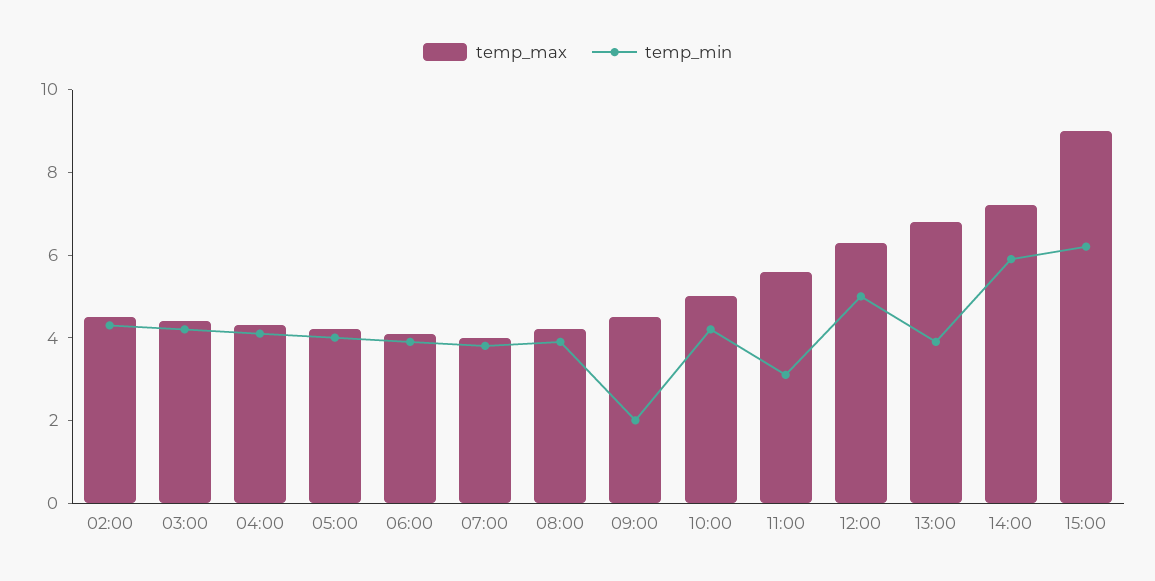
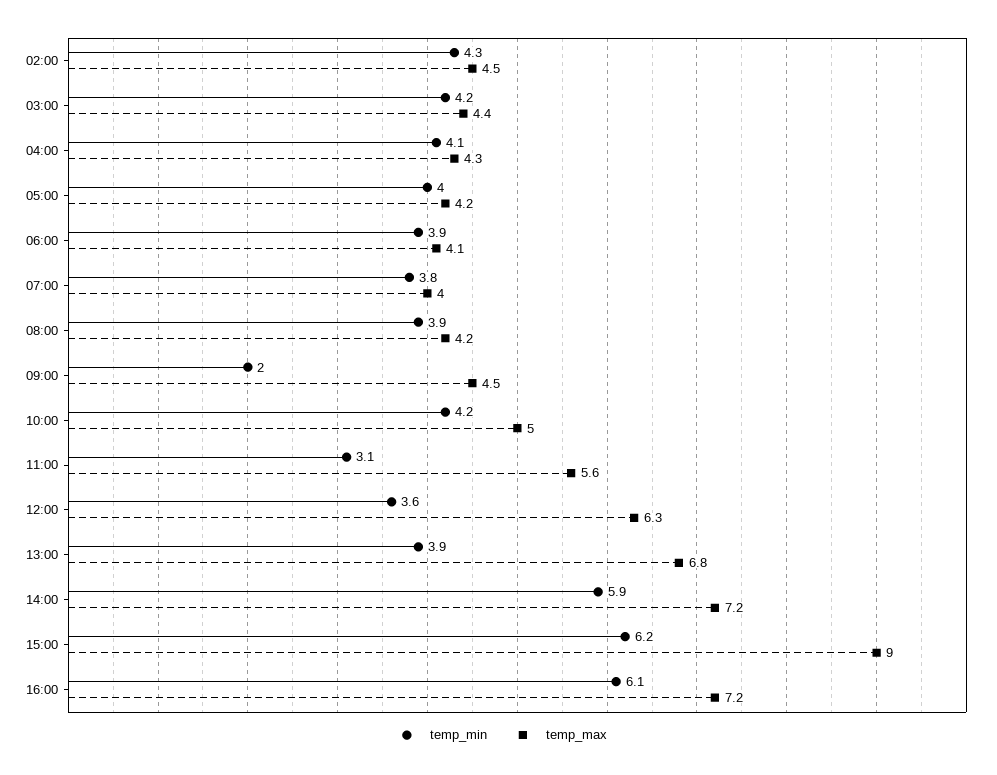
temp_min, 12:00: 5 -> 3.6
temp_min, 16:00: none -> 6.1
temp_max, 16:00: none -> 7.2

